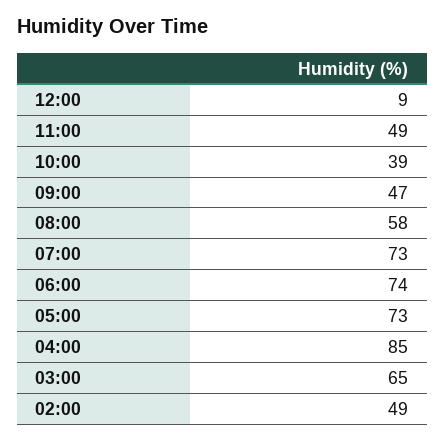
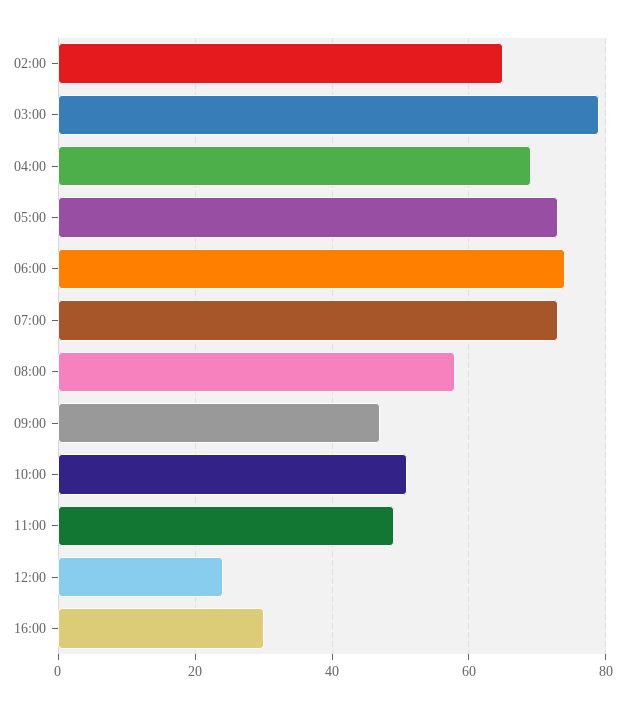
12:00: 9 -> 25
10:00: 39 -> 50
04:00: 85 -> 70
03:00: 65 -> 80
02:00: 49 -> 65
16:00: none -> 30

